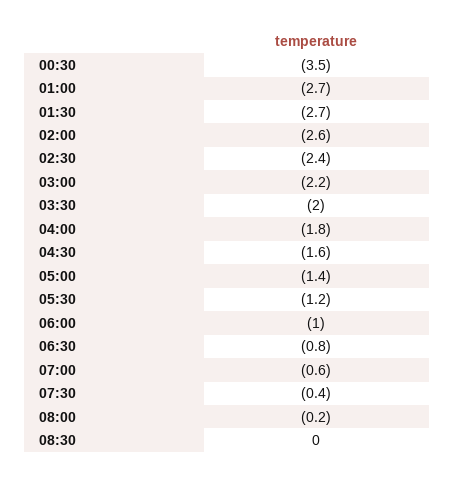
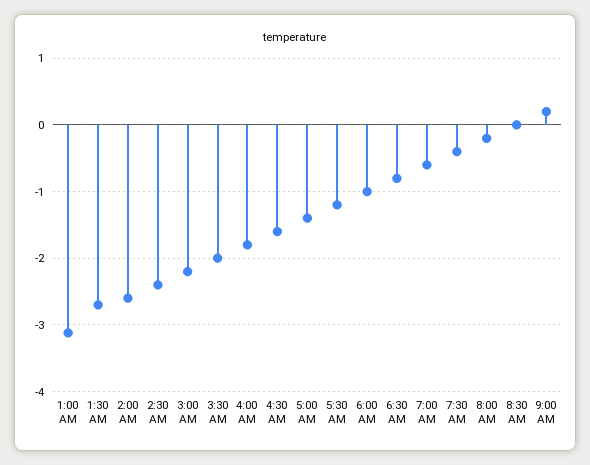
00:30: -3.5 -> none
01:00: -2.7 -> -3.1
9:00 AM: none -> 0.2

